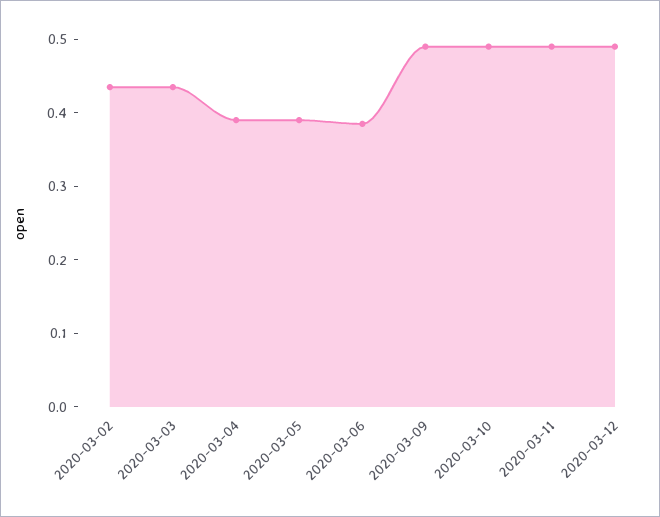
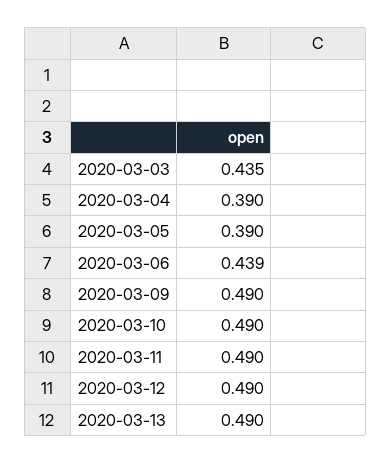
2020-03-02: 0.44 -> none
2020-03-06: 0.38 -> 0.439
2020-03-13: none -> 0.49

